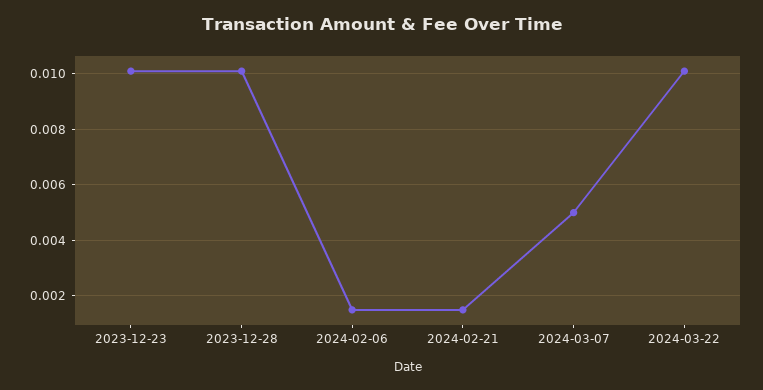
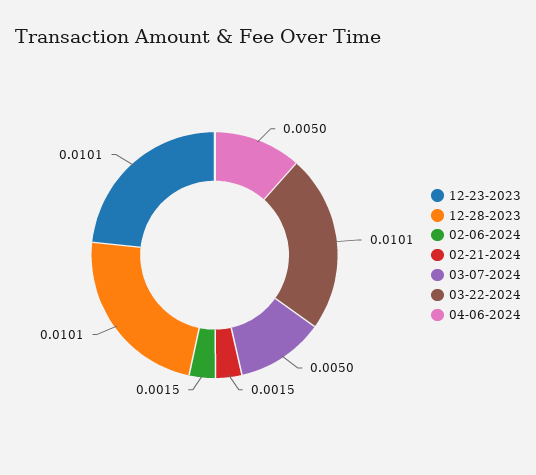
04-06-2024: none -> 0.005

